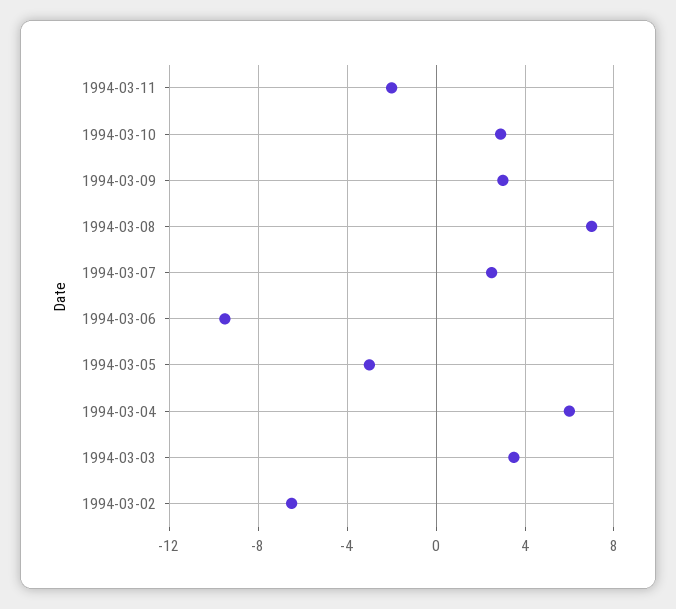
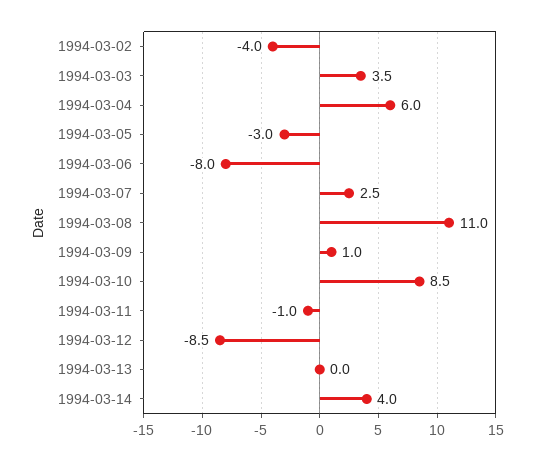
1994-03-11: -2 -> -1
1994-03-10: 3 -> 8.5
1994-03-09: 3 -> 1
1994-03-08: 7 -> 11
1994-03-06: -9.5 -> -8
1994-03-02: -6.5 -> -4
1994-03-12: none -> -8.5
1994-03-13: none -> 0
1994-03-14: none -> 4

